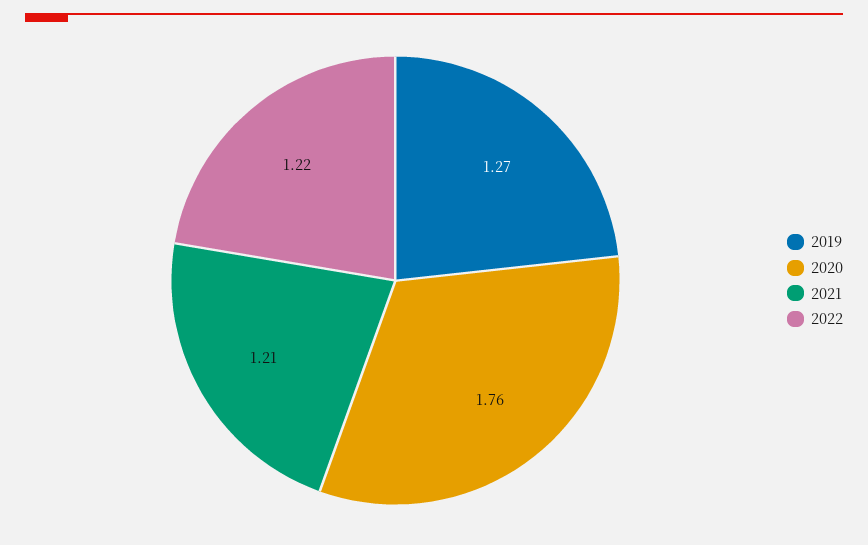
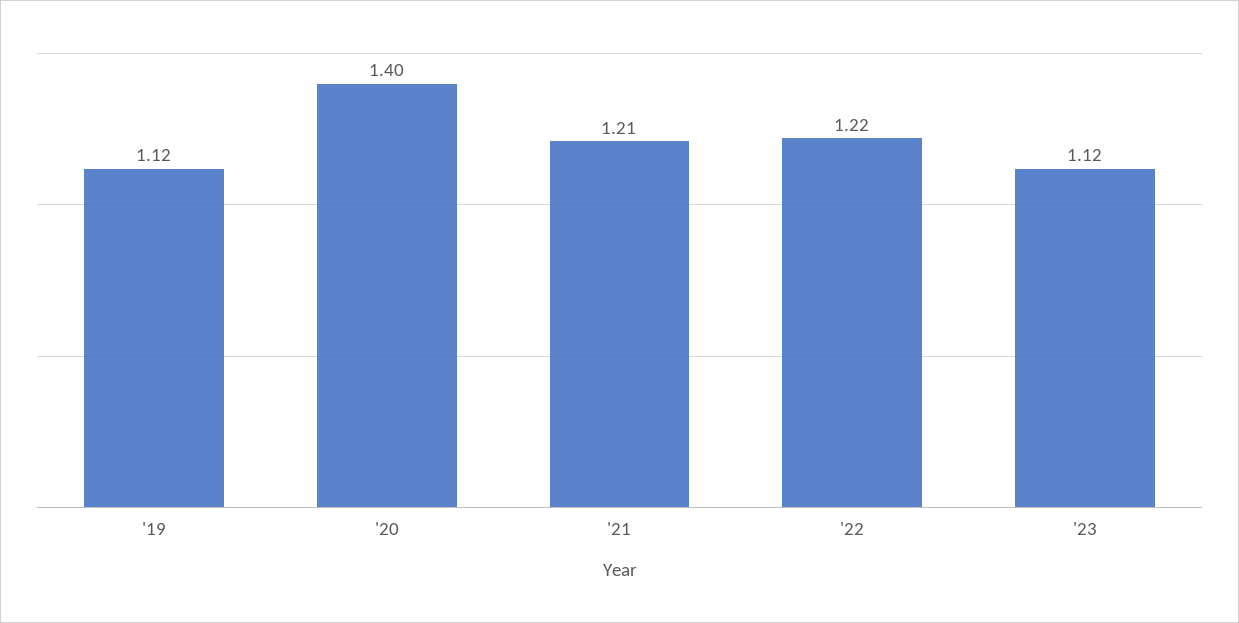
2019: 1.27 -> 1.12
2020: 1.76 -> 1.4
'23: none -> 1.12

